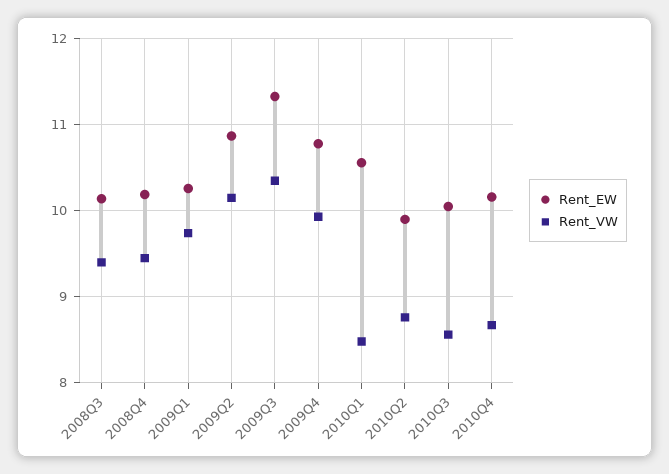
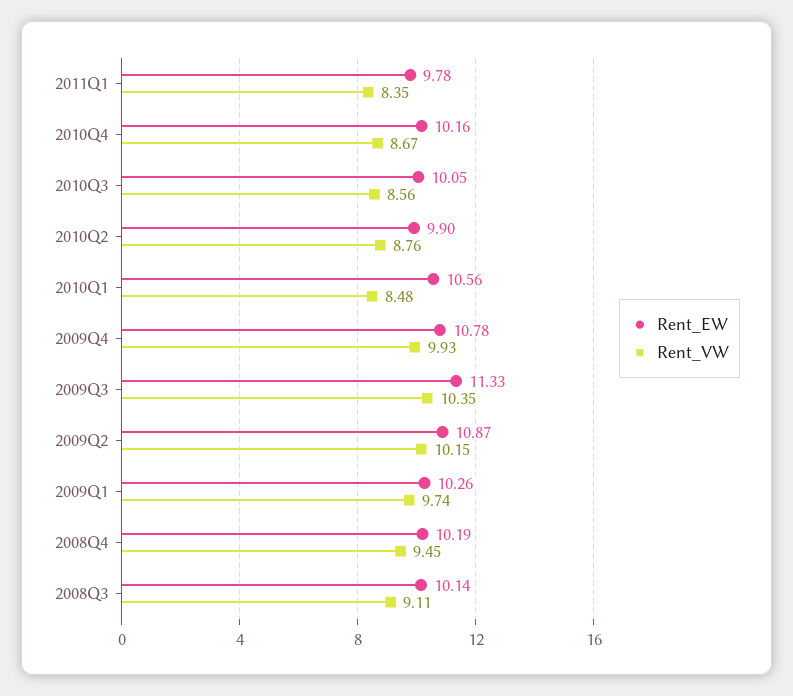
Rent_VW, 2008Q3: 9.4 -> 9.11
Rent_EW, 2011Q1: none -> 9.78
Rent_VW, 2011Q1: none -> 8.35

